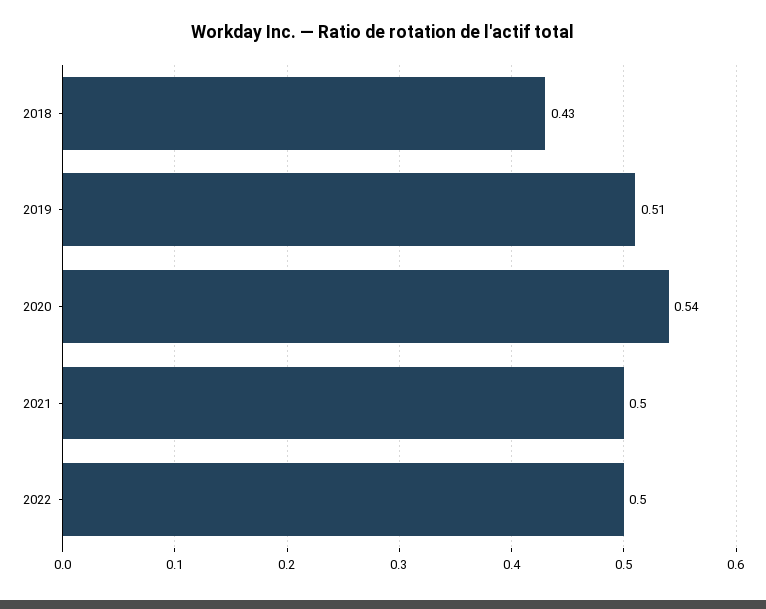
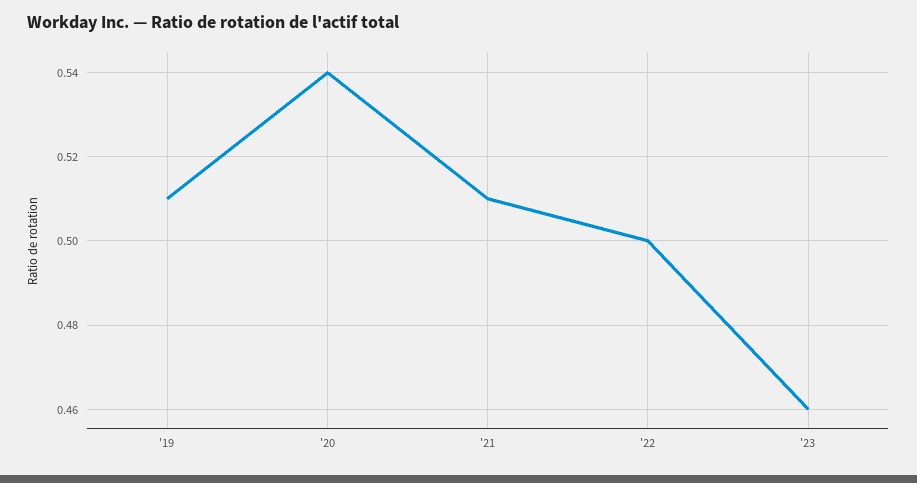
2018: 0.43 -> none
2021: 0.5 -> 0.51
'23: none -> 0.46

